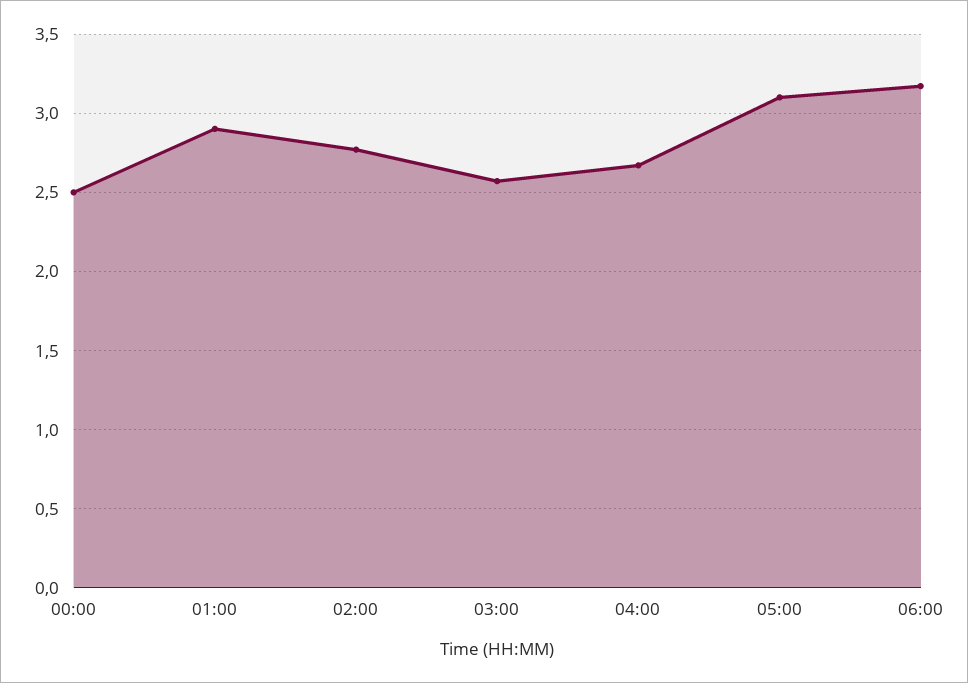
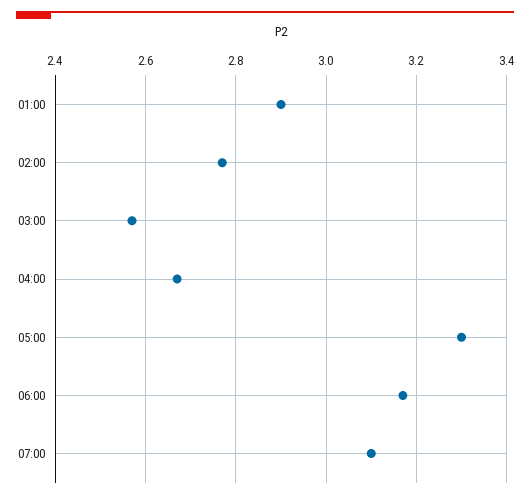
00:00: 2.5 -> none
05:00: 3.1 -> 3.3
07:00: none -> 3.1

